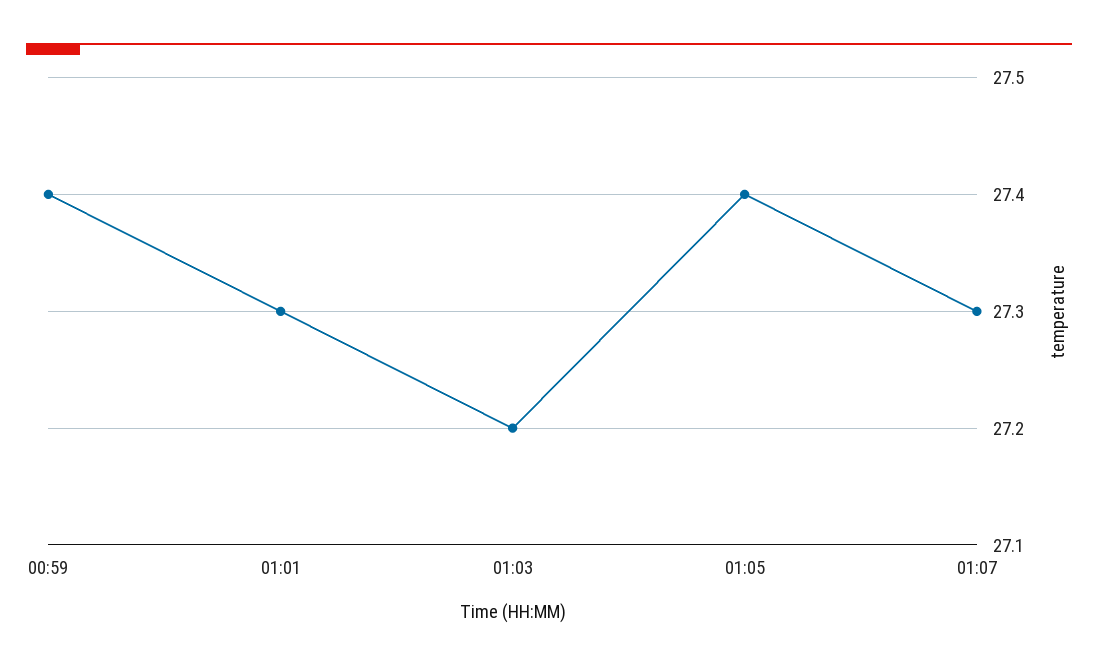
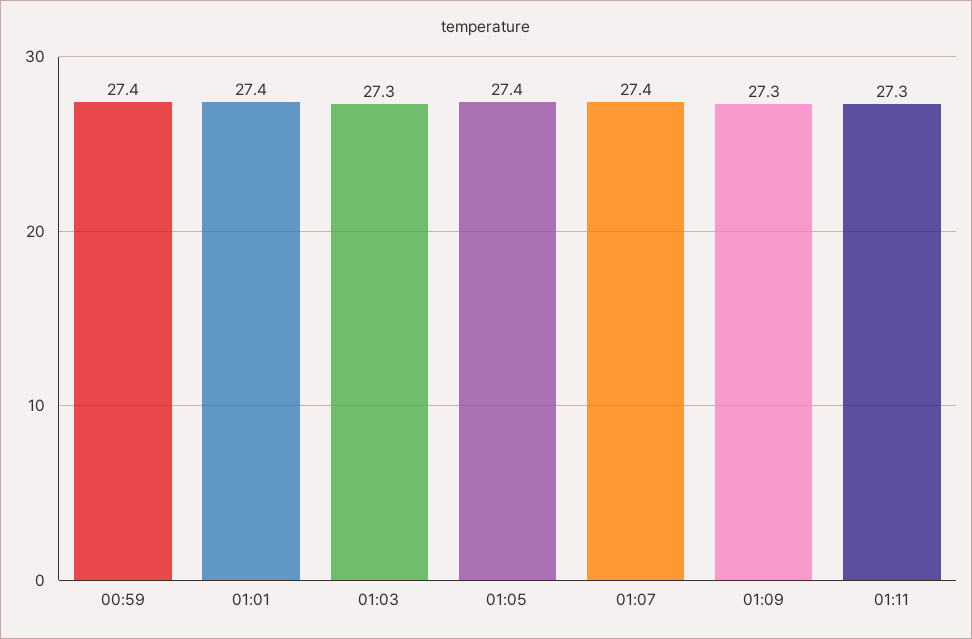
01:01: 27.3 -> 27.4
01:03: 27.2 -> 27.3
01:07: 27.3 -> 27.4
01:09: none -> 27.3
01:11: none -> 27.3

